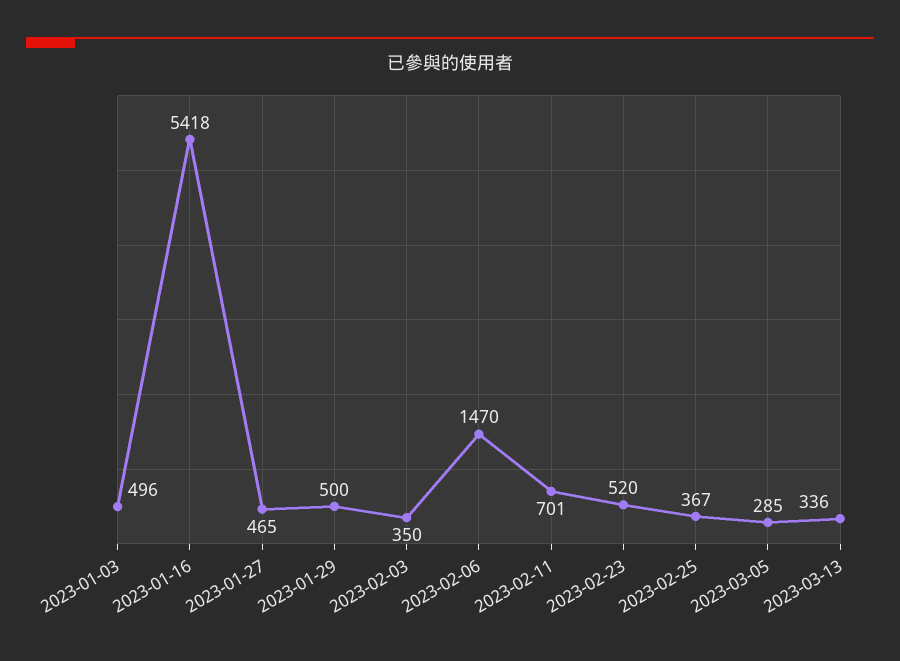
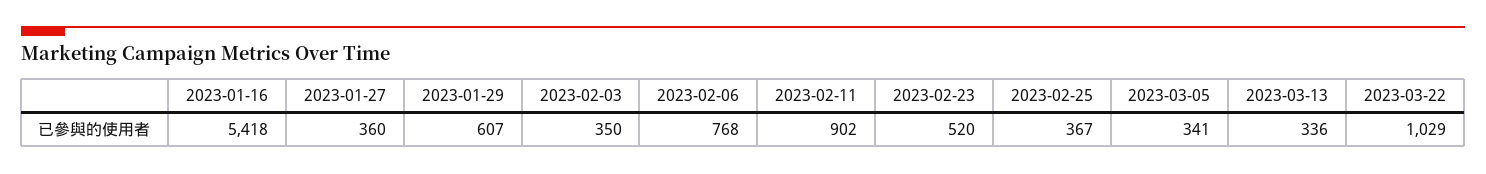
2023-01-03: 496 -> none
2023-01-27: 465 -> 360
2023-01-29: 500 -> 607
2023-02-06: 1470 -> 768
2023-02-11: 701 -> 902
2023-03-05: 285 -> 341
2023-03-22: none -> 1029

